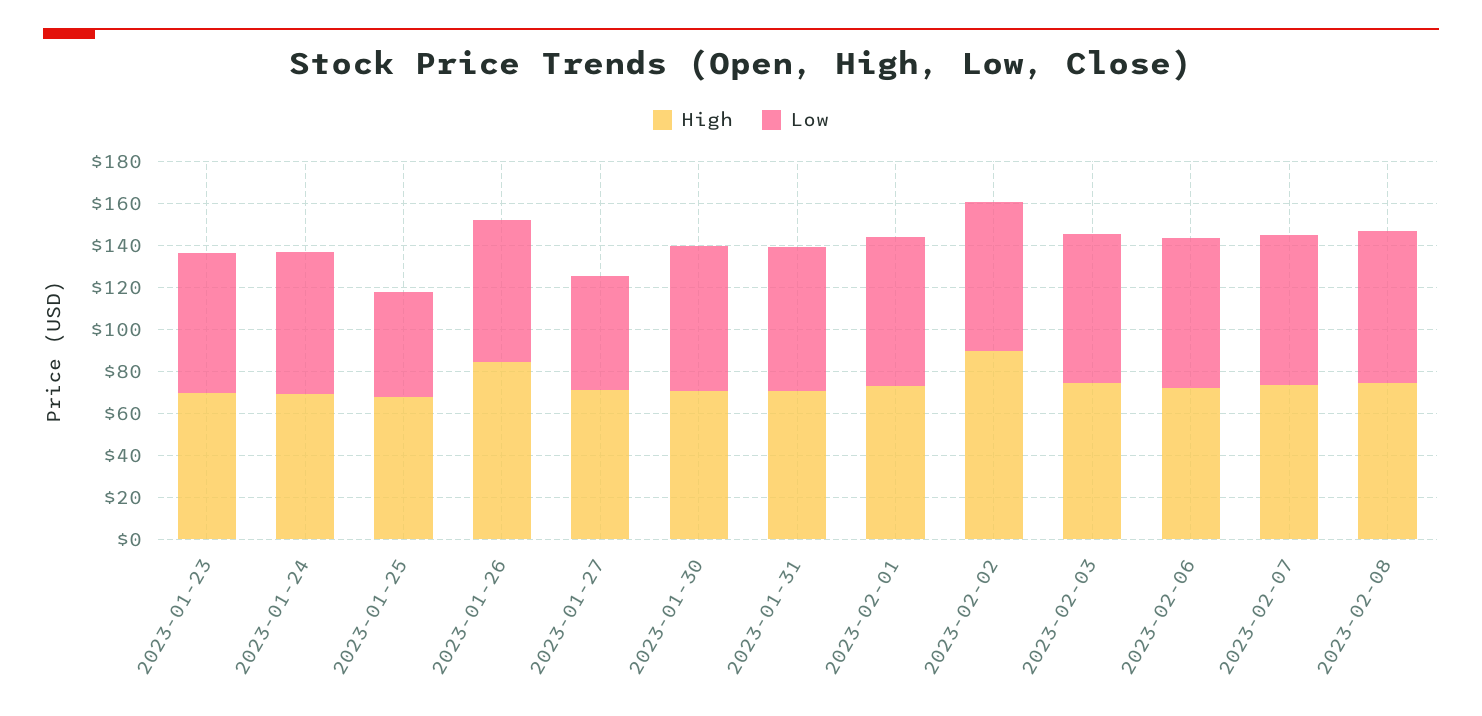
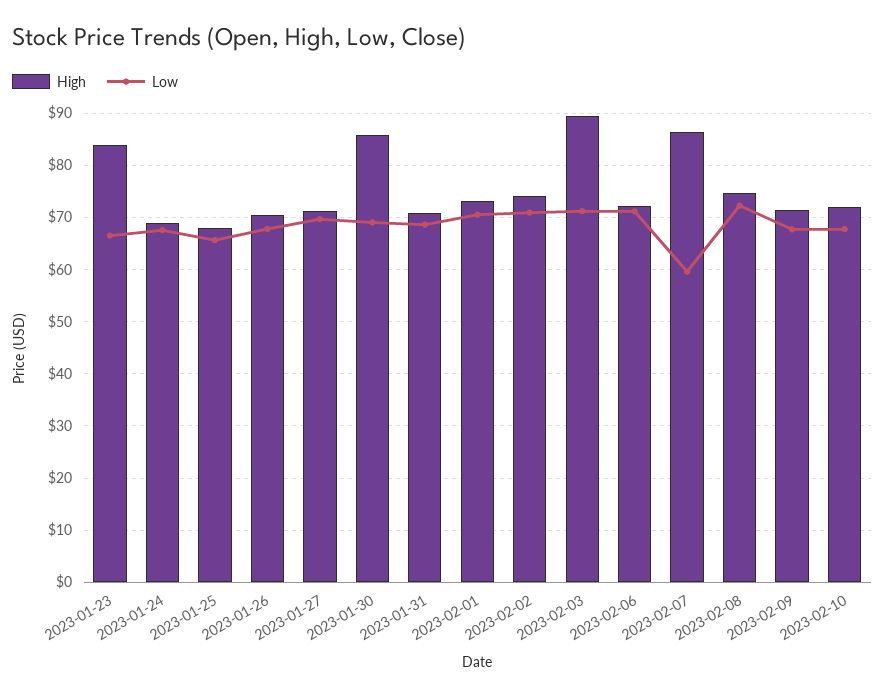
High, 2023-01-23: 70 -> 84
Low, 2023-01-25: 50 -> 66
High, 2023-01-26: 85 -> 70
Low, 2023-01-27: 55 -> 70
High, 2023-01-30: 70 -> 86
High, 2023-02-02: 90 -> 74
High, 2023-02-03: 75 -> 90
High, 2023-02-07: 75 -> 86
Low, 2023-02-07: 70 -> 60
High, 2023-02-09: none -> 72
Low, 2023-02-09: none -> 68
High, 2023-02-10: none -> 72
Low, 2023-02-10: none -> 68

